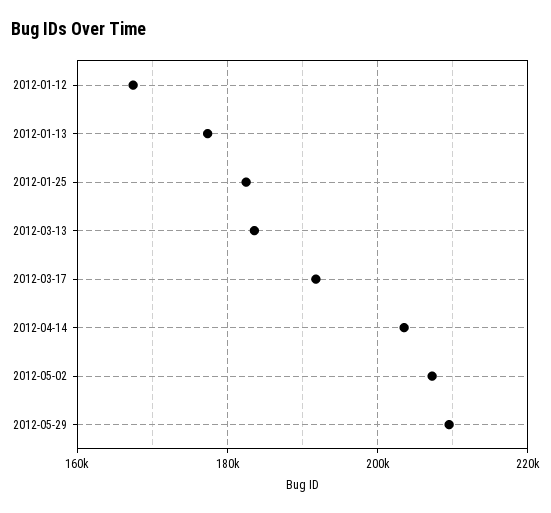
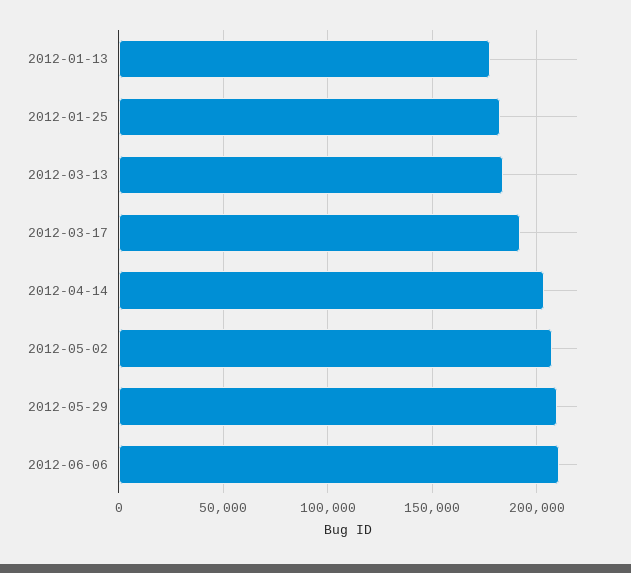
2012-01-12: 168000 -> none
2012-06-06: none -> 210000

